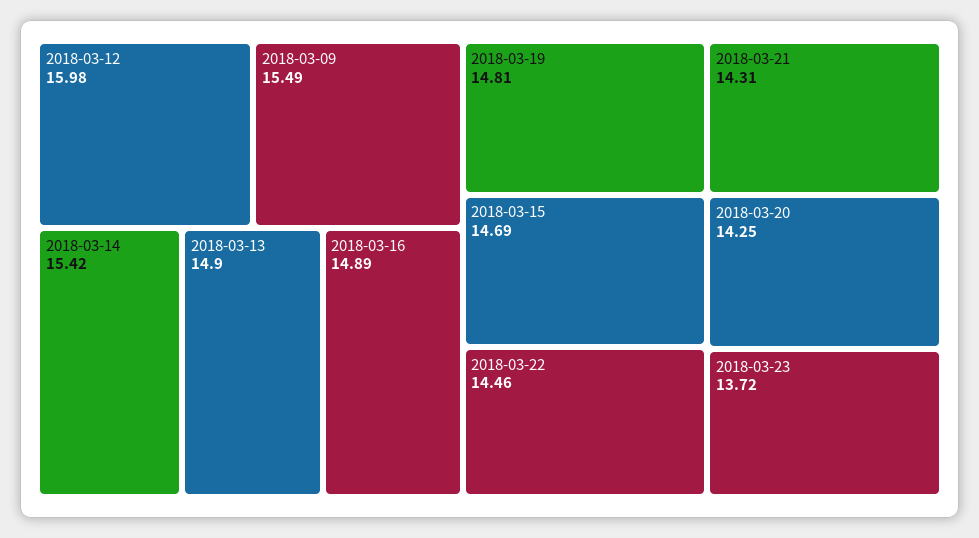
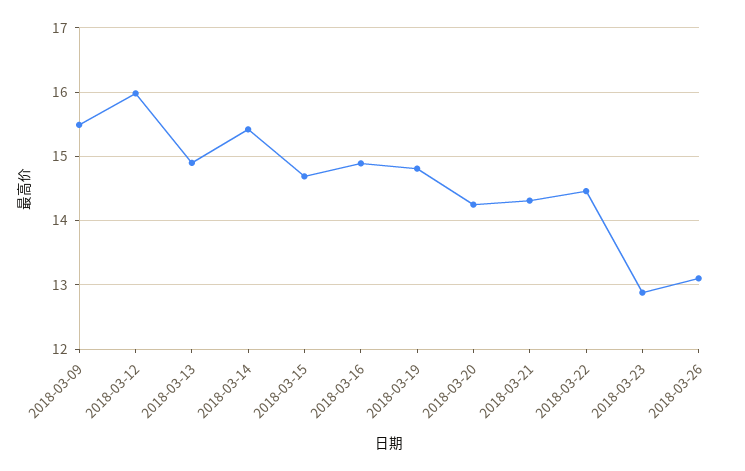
2018-03-23: 13.72 -> 12.9
2018-03-26: none -> 13.1

